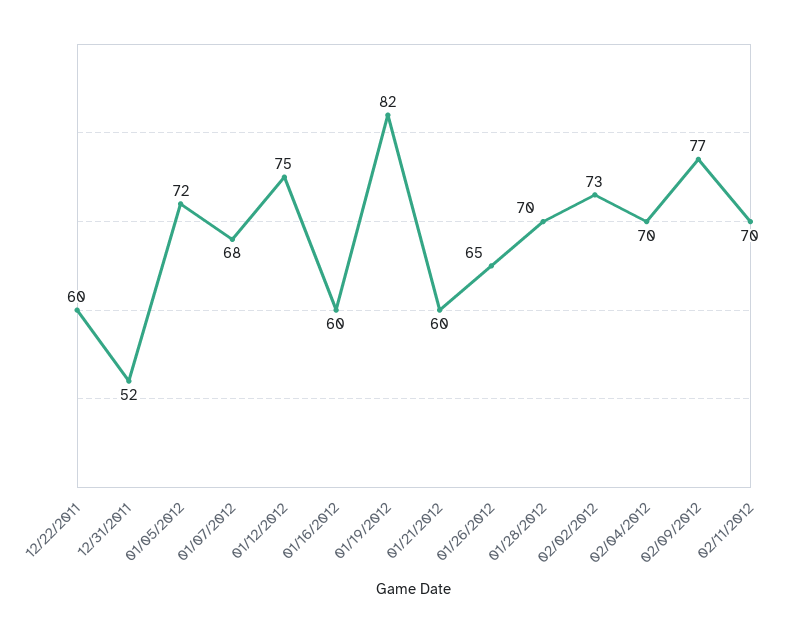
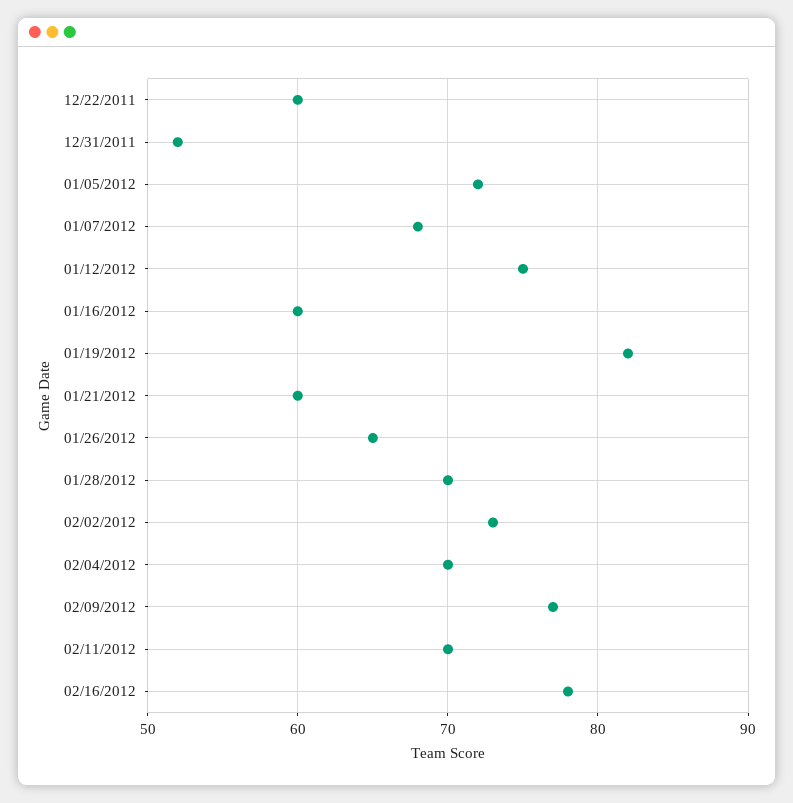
02/16/2012: none -> 78

